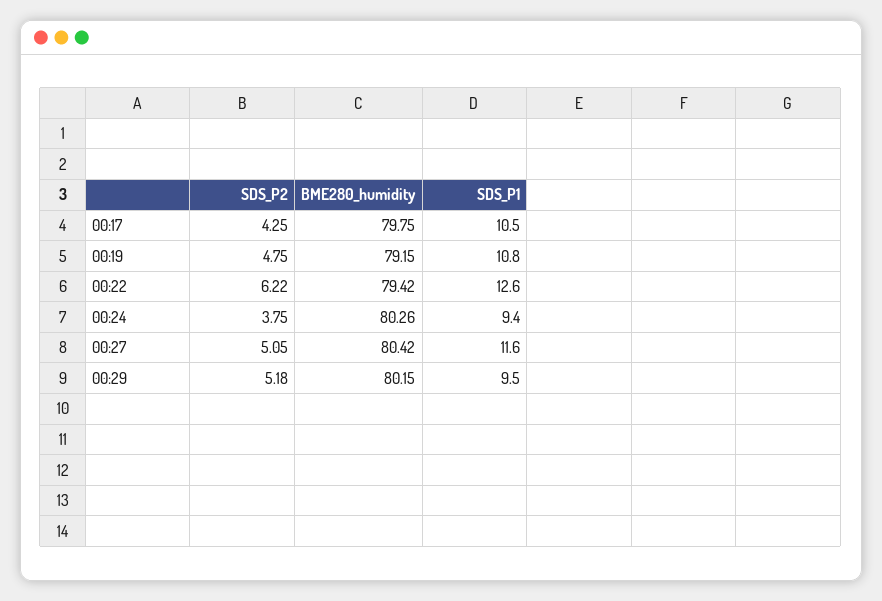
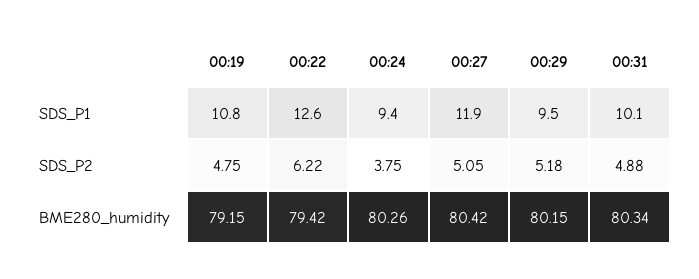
SDS_P2, 00:17: 4.25 -> none
BME280_humidity, 00:17: 79.75 -> none
SDS_P1, 00:17: 10.5 -> none
SDS_P1, 00:27: 11.6 -> 11.9
SDS_P1, 00:31: none -> 10.1
SDS_P2, 00:31: none -> 4.88
BME280_humidity, 00:31: none -> 80.34

